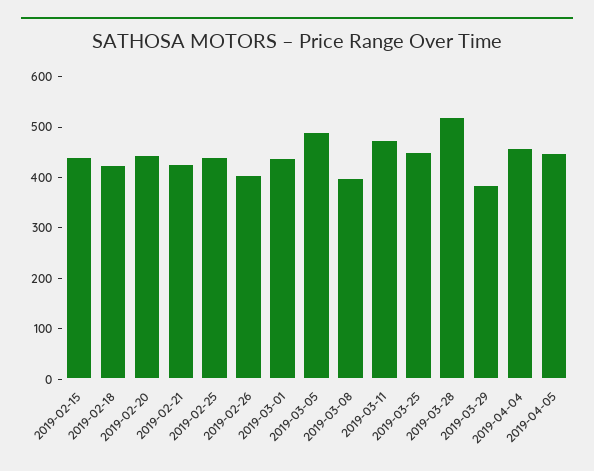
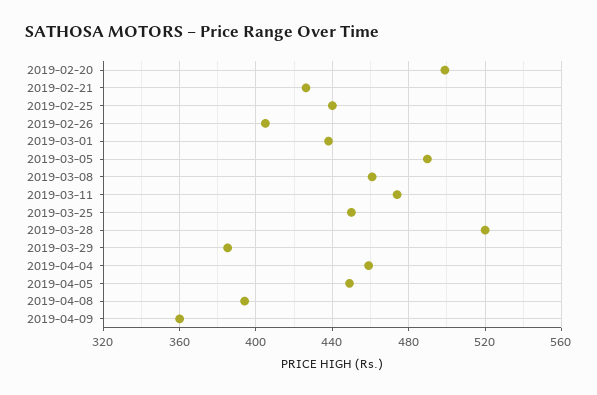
2019-02-15: 440 -> none
2019-02-18: 420 -> none
2019-02-20: 440 -> 500
2019-03-08: 400 -> 460
2019-04-08: none -> 395
2019-04-09: none -> 360

